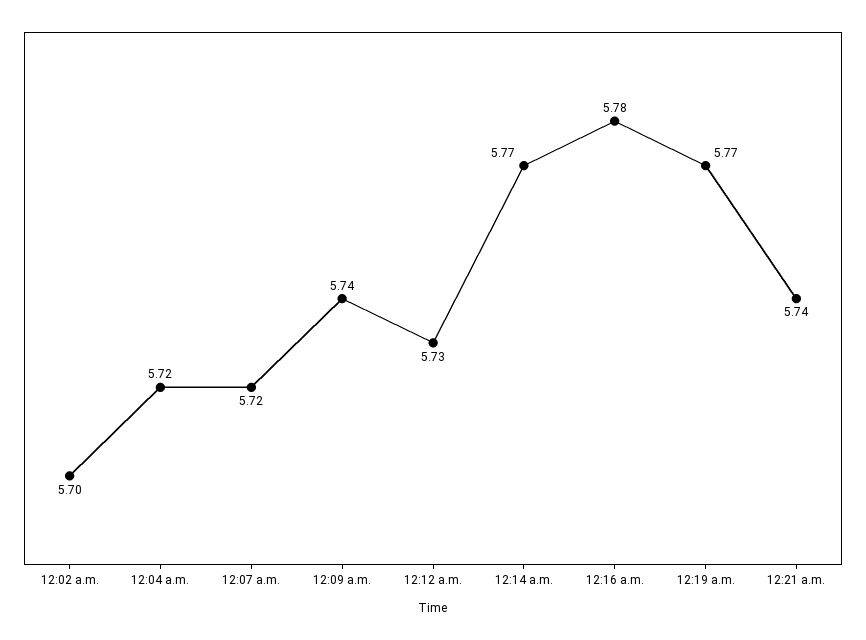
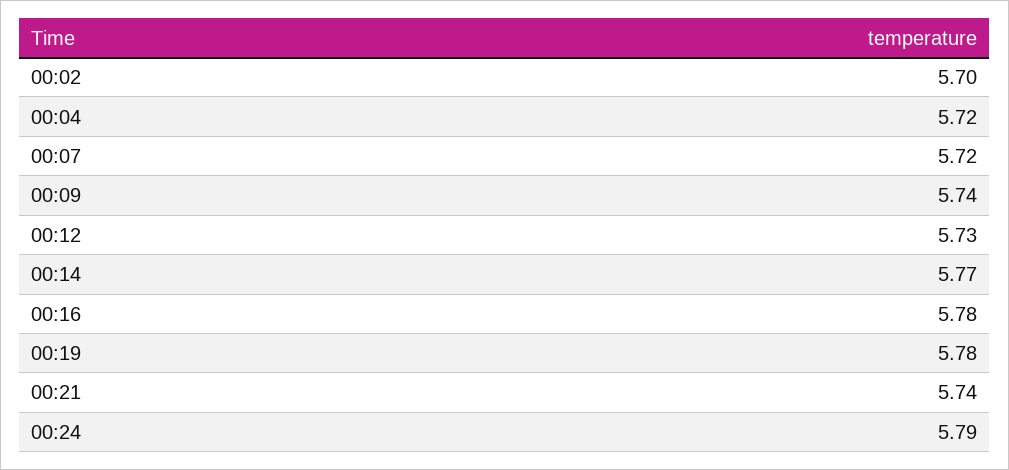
12:19 a.m.: 5.77 -> 5.78
00:24: none -> 5.79

